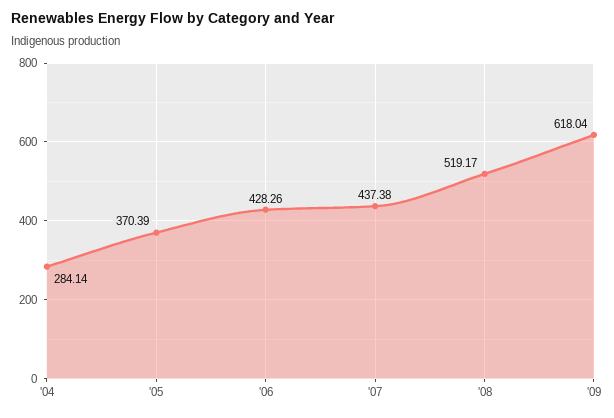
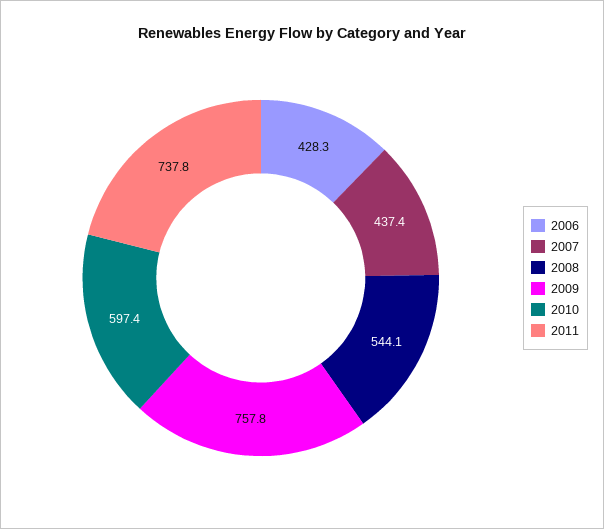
'04: 284.14 -> none
'05: 370.39 -> none
'08: 519.17 -> 544.1
'09: 618.04 -> 757.8
2010: none -> 597.4
2011: none -> 737.8

